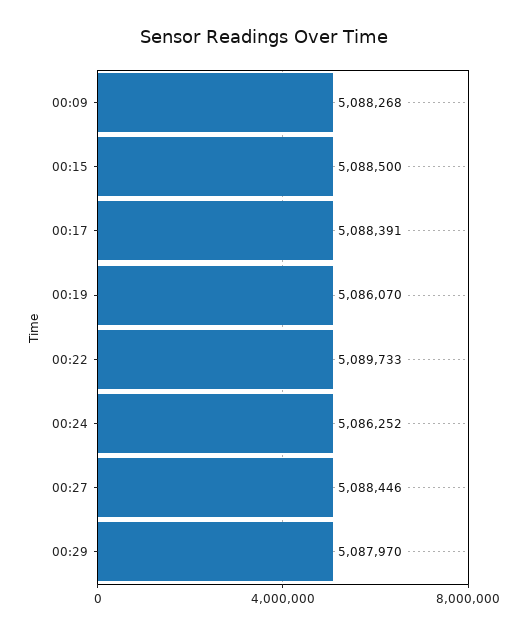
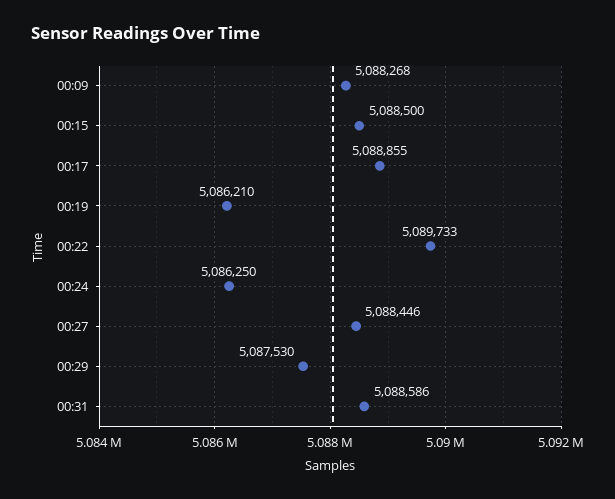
00:17: 5088391 -> 5088855
00:19: 5086070 -> 5086210
00:24: 5086252 -> 5086250
00:29: 5087970 -> 5087530
00:31: none -> 5088586

